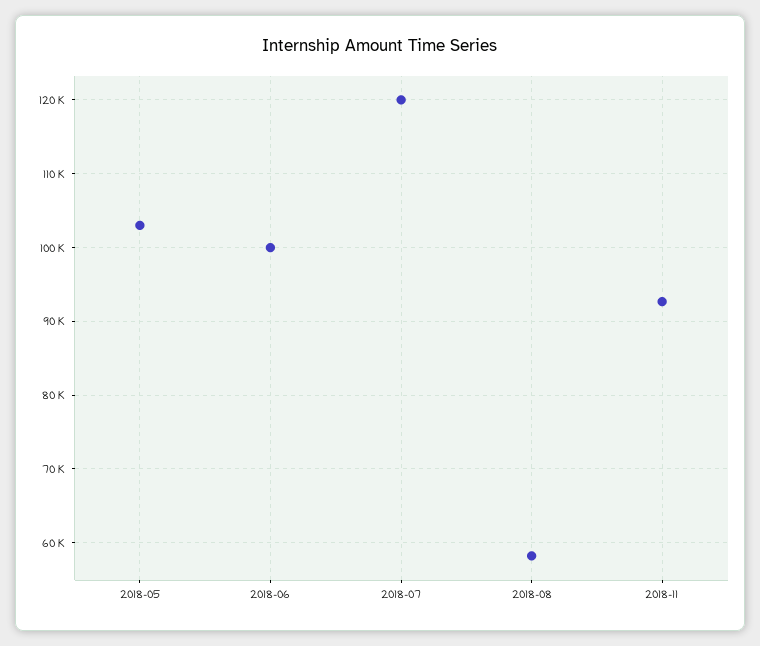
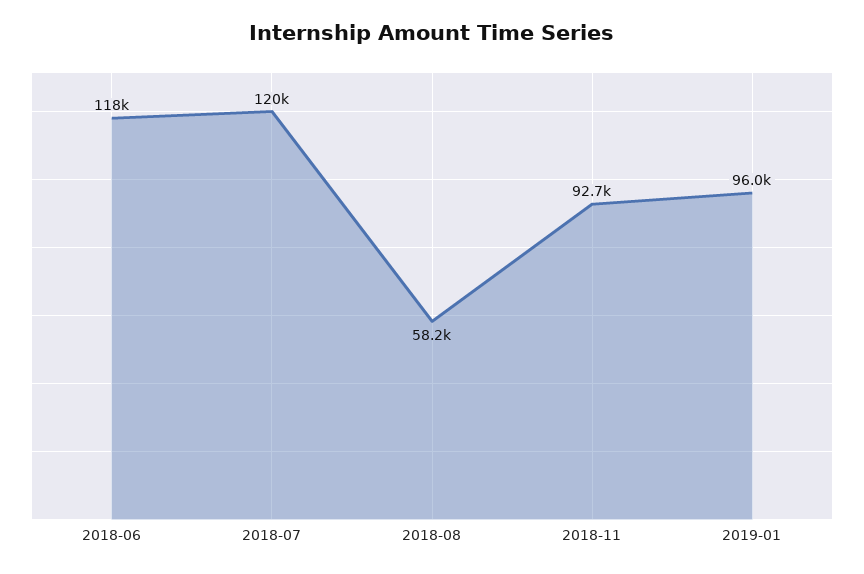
2018-05: 103000 -> none
2018-06: 100000 -> 118000
2019-01: none -> 96000

